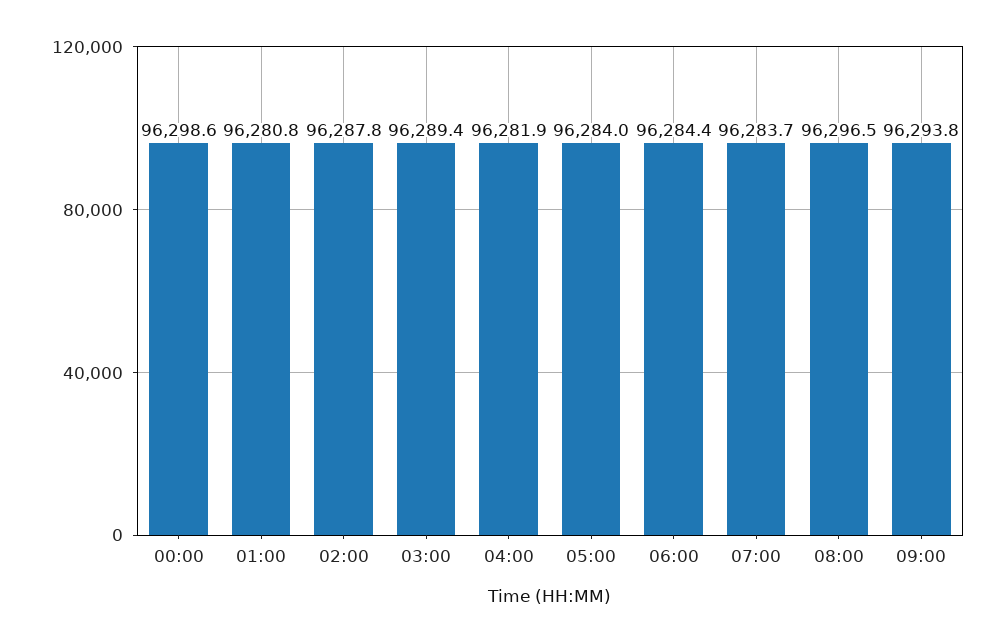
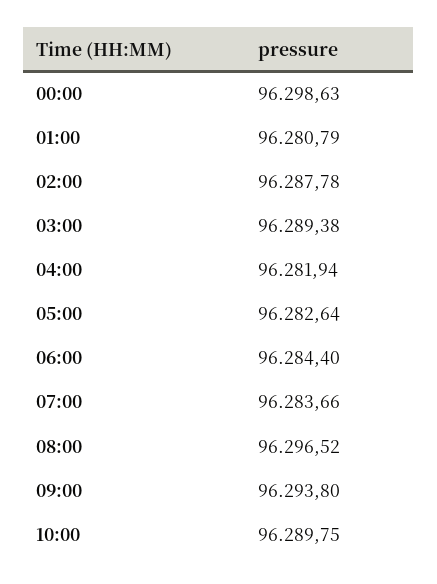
05:00: 96284 -> 96282.64
10:00: none -> 96289.75

